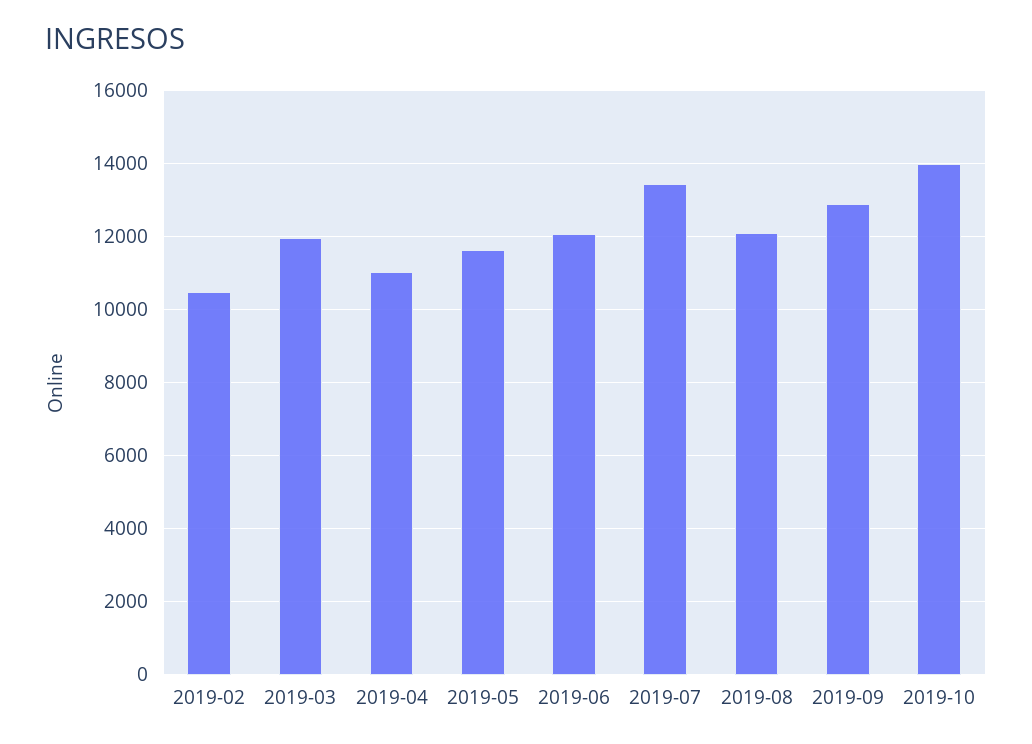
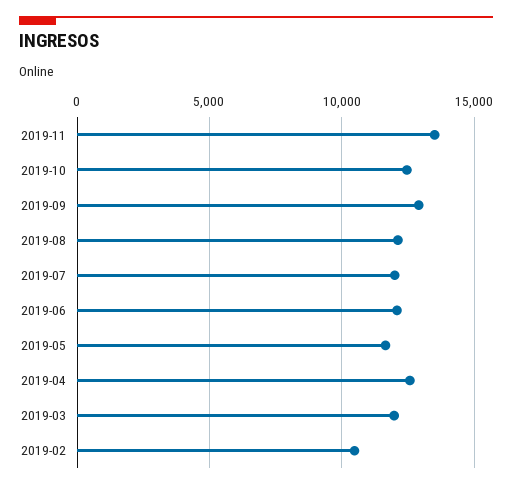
2019-04: 11000 -> 12500
2019-07: 13400 -> 12000
2019-10: 14000 -> 12500
2019-11: none -> 13500

